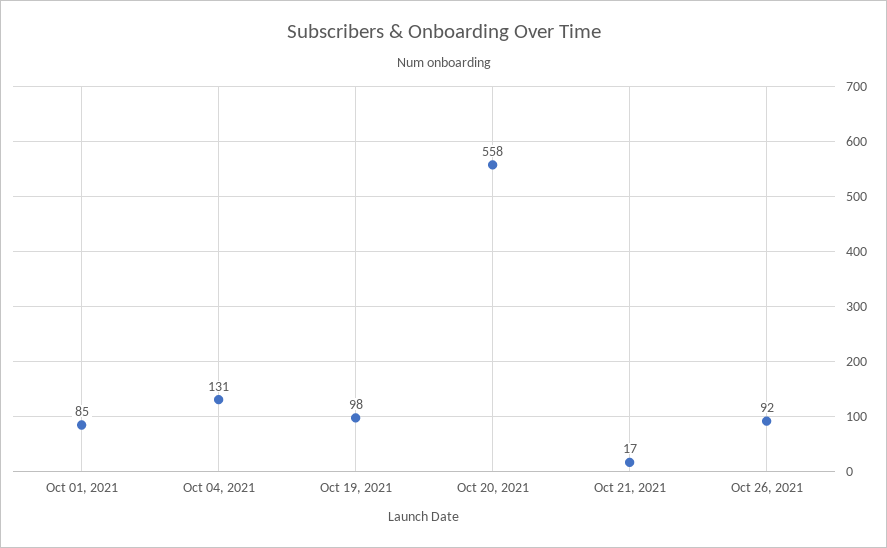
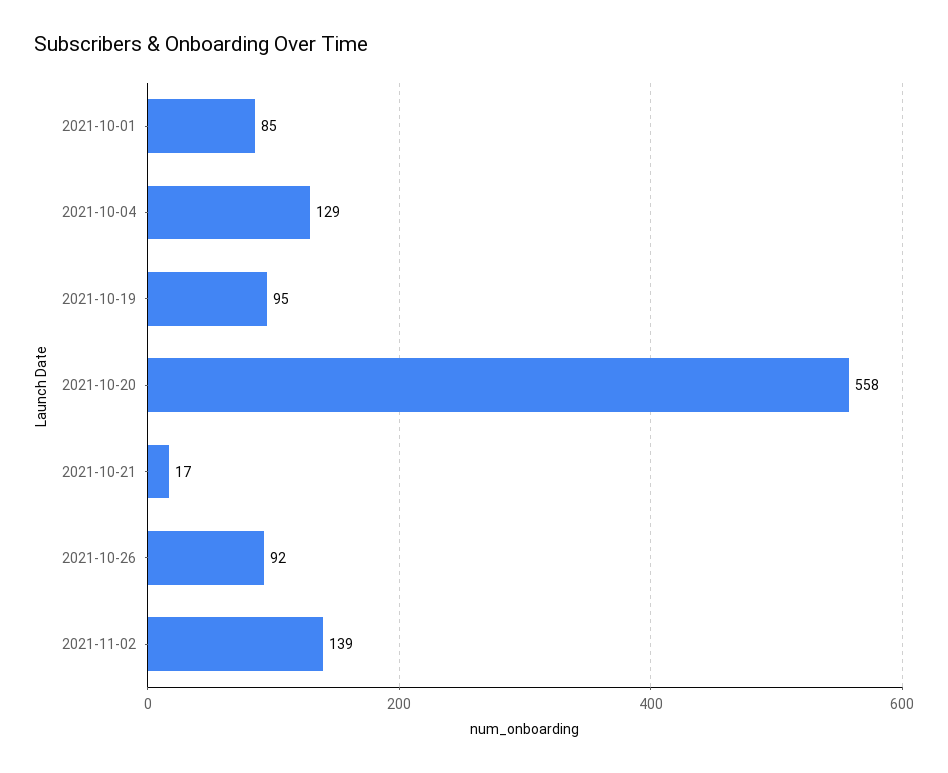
Oct 04, 2021: 131 -> 129
Oct 19, 2021: 98 -> 95
2021-11-02: none -> 139

